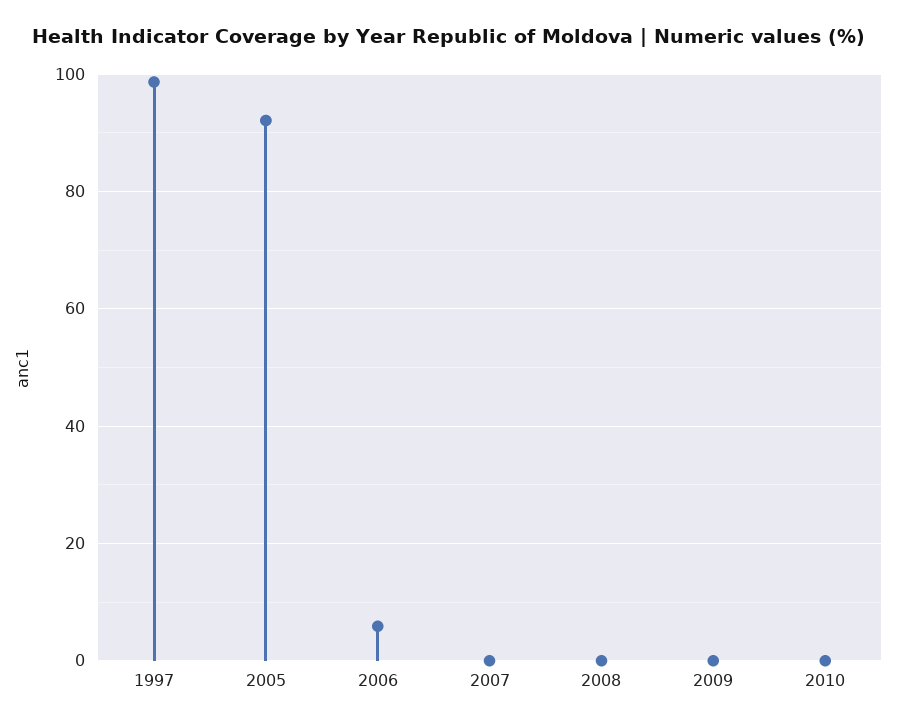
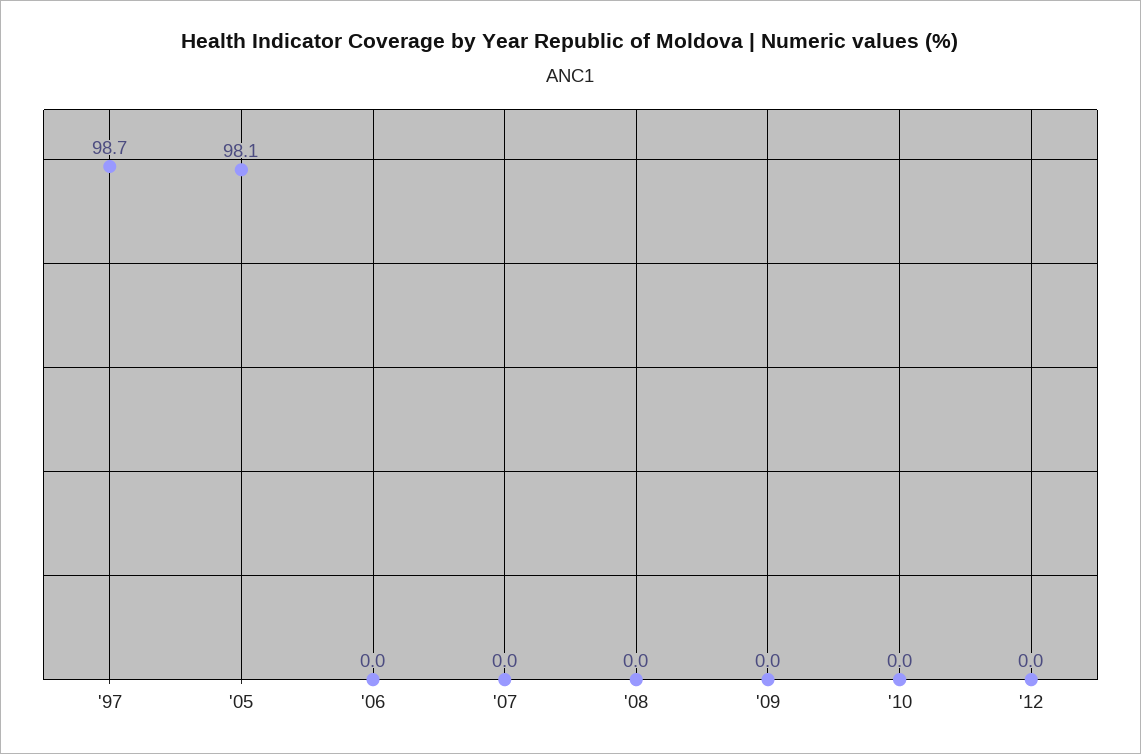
2005: 92 -> 98.1
2006: 6 -> 0
'12: none -> 0

